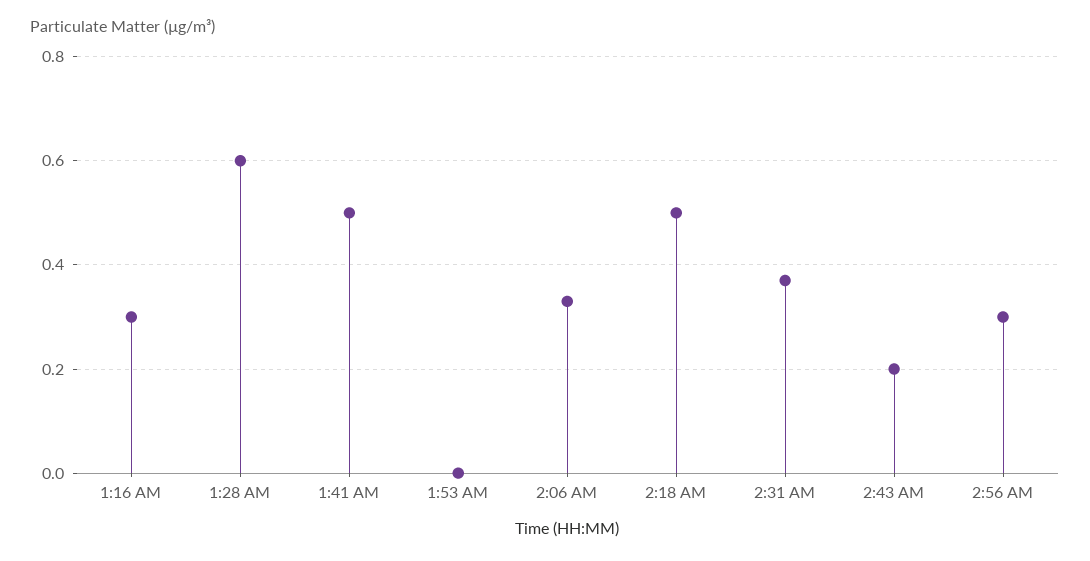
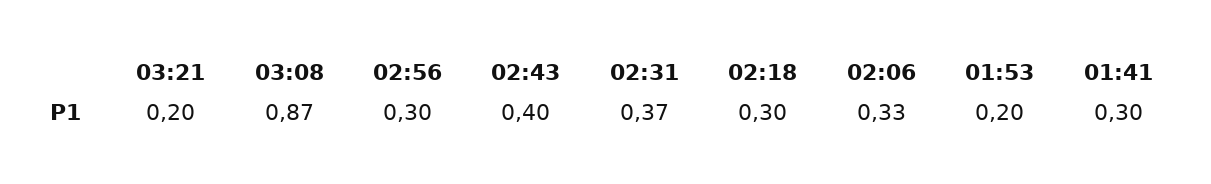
1:16 AM: 0.3 -> none
1:28 AM: 0.6 -> none
1:41 AM: 0.5 -> 0.3
1:53 AM: 0 -> 0.2
2:18 AM: 0.5 -> 0.3
2:43 AM: 0.2 -> 0.4
03:21: none -> 0.2
03:08: none -> 0.87

